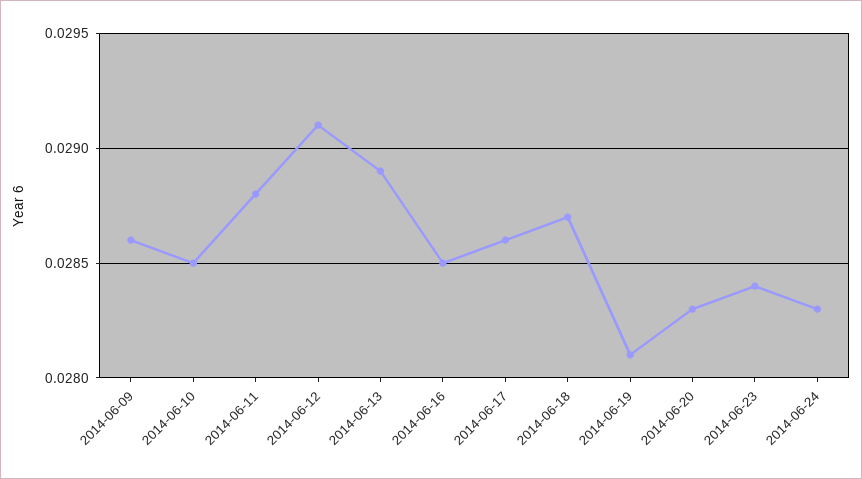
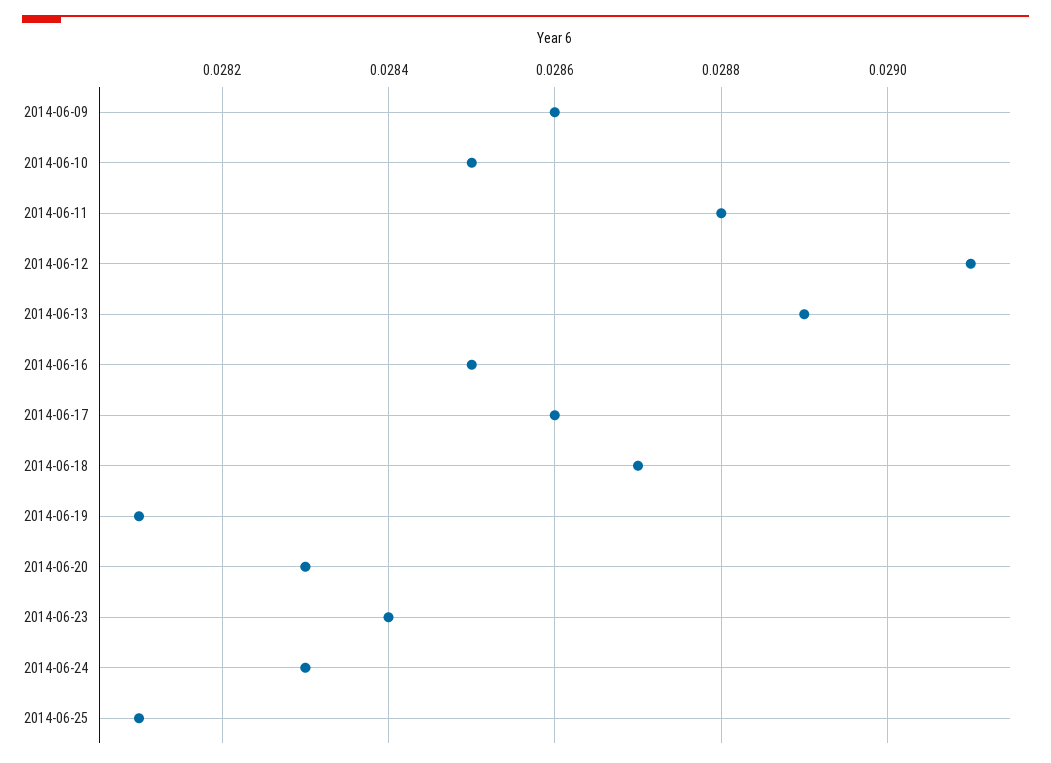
2014-06-25: none -> 0.0281

